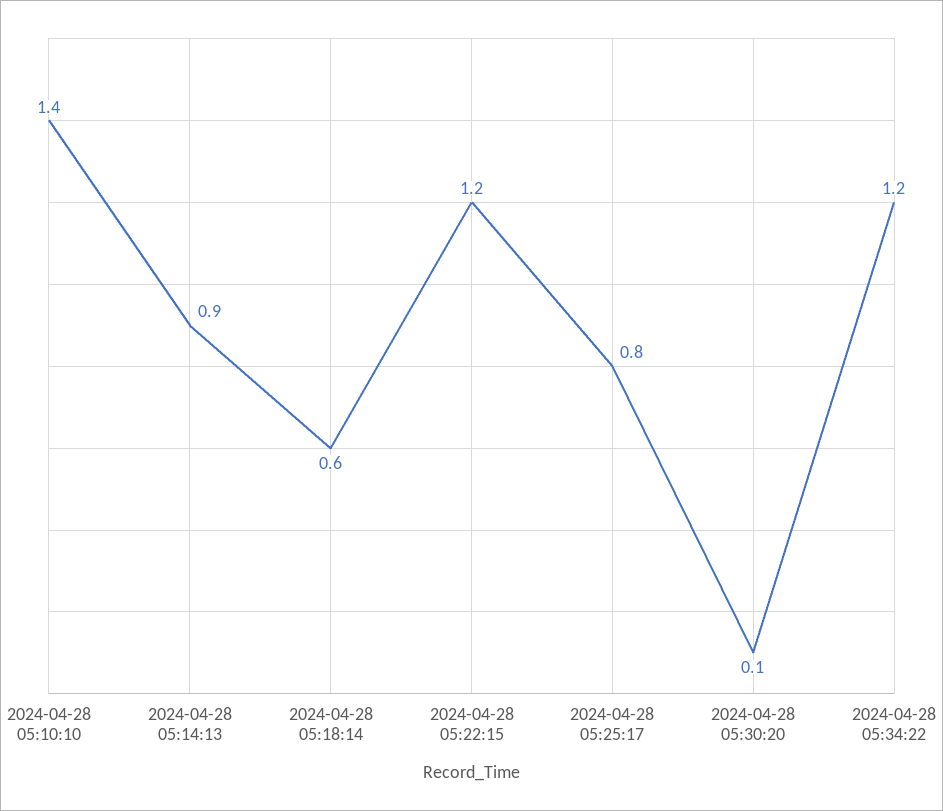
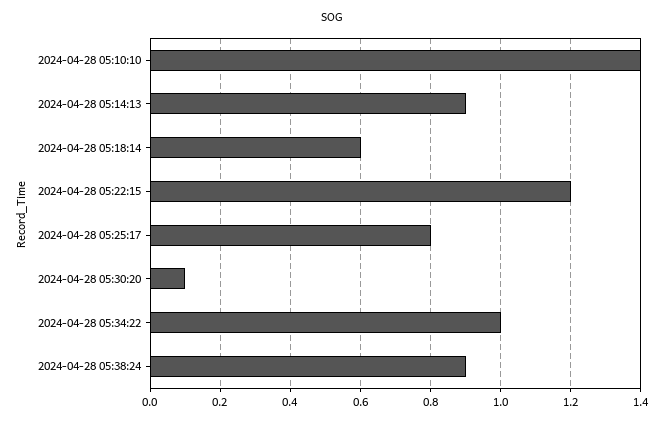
2024-04-28 05:34:22: 1.2 -> 1
2024-04-28 05:38:24: none -> 0.9

